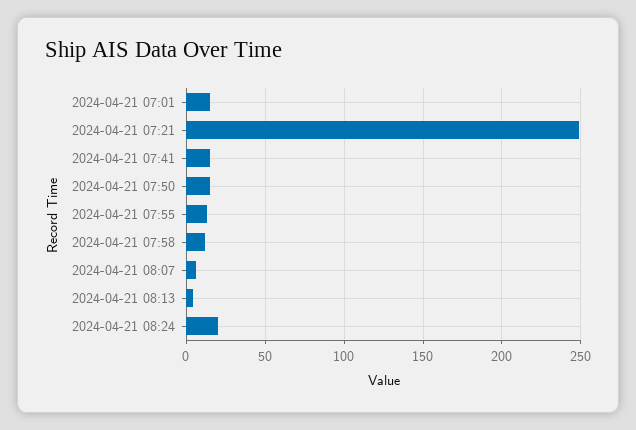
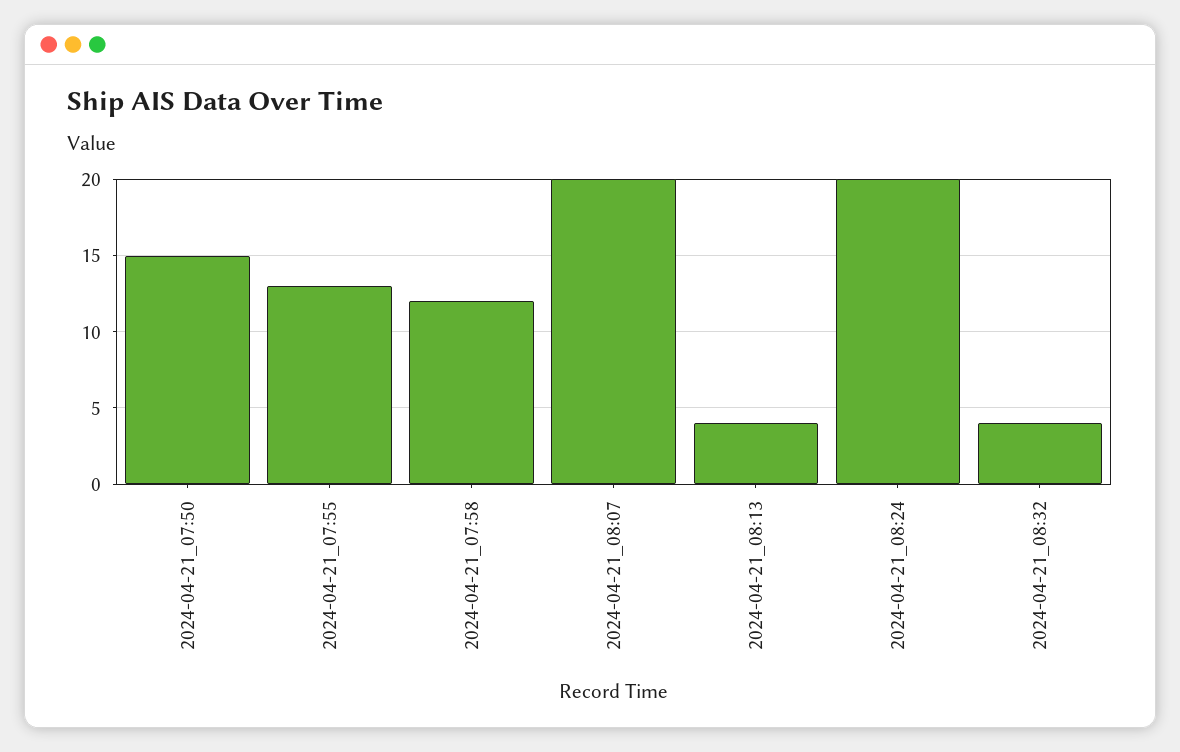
2024-04-21 07:01: 15 -> none
2024-04-21 07:21: 250 -> none
2024-04-21 07:41: 15 -> none
2024-04-21 08:07: 5 -> 20
2024-04-21_08:32: none -> 4

